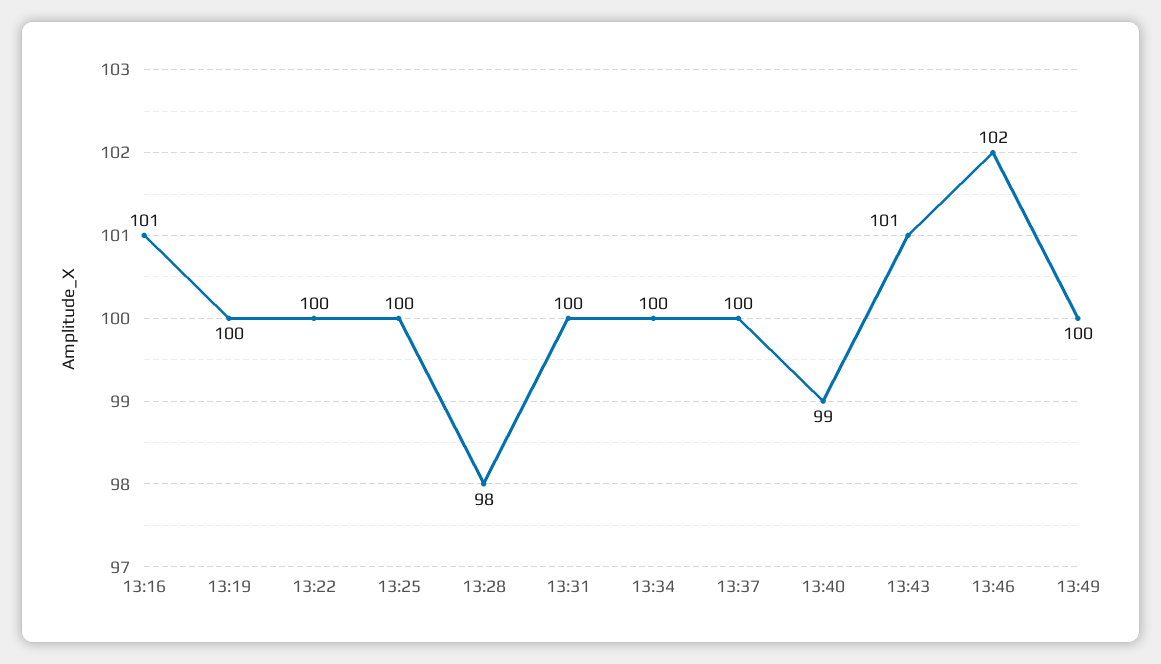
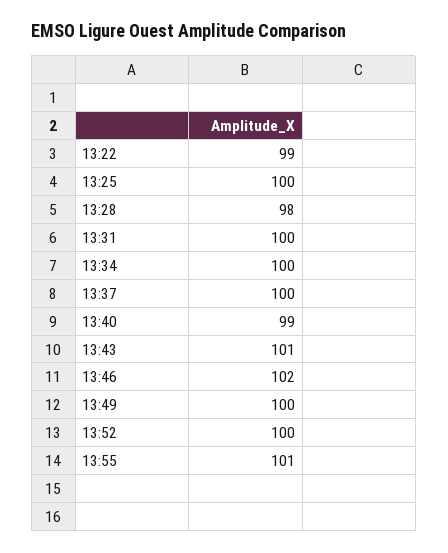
13:16: 101 -> none
13:19: 100 -> none
13:22: 100 -> 99
13:52: none -> 100
13:55: none -> 101

